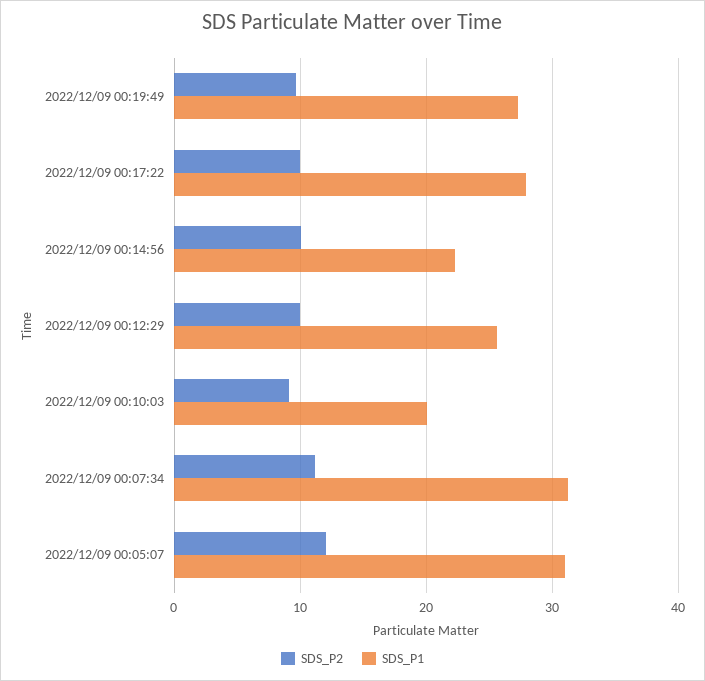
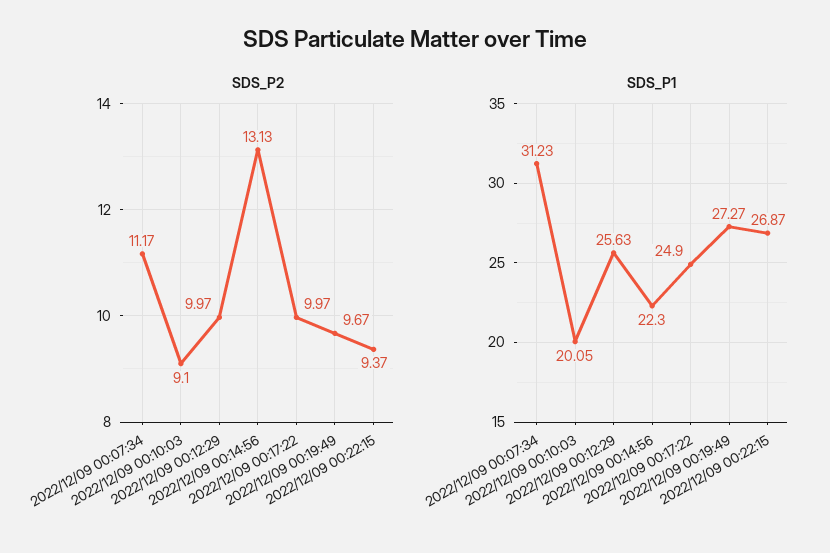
SDS_P1, 2022/12/09 00:17:22: 28 -> 24.9
SDS_P2, 2022/12/09 00:14:56: 10 -> 13.13
SDS_P2, 2022/12/09 00:05:07: 12 -> none
SDS_P1, 2022/12/09 00:05:07: 31 -> none
SDS_P2, 2022/12/09 00:22:15: none -> 9.37
SDS_P1, 2022/12/09 00:22:15: none -> 26.87

